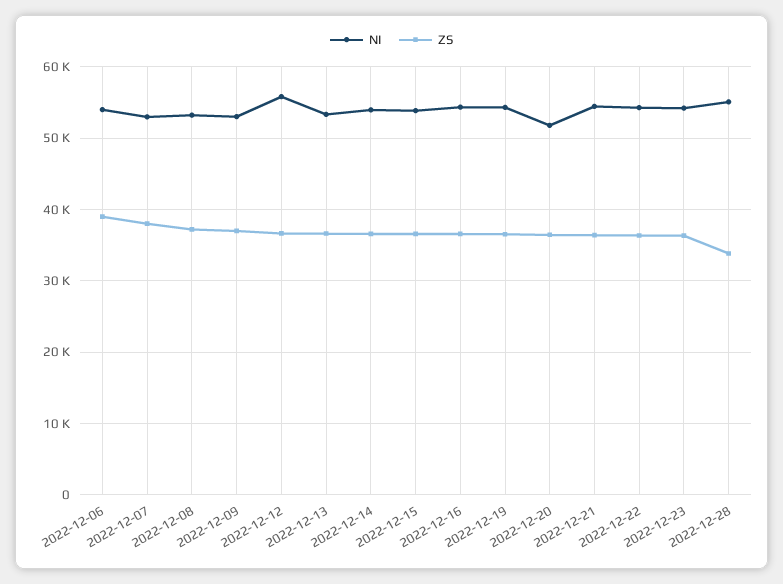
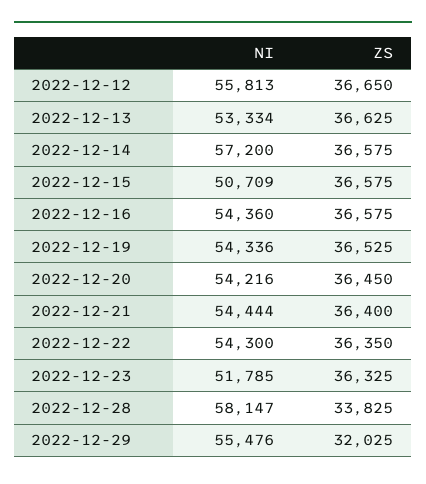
NI, 2022-12-06: 54000 -> none
ZS, 2022-12-06: 39000 -> none
NI, 2022-12-07: 53000 -> none
ZS, 2022-12-07: 38000 -> none
NI, 2022-12-08: 53000 -> none
ZS, 2022-12-08: 37000 -> none
NI, 2022-12-09: 53000 -> none
ZS, 2022-12-09: 37000 -> none
NI, 2022-12-14: 54000 -> 57200
NI, 2022-12-15: 54000 -> 50709
NI, 2022-12-20: 52000 -> 54216
NI, 2022-12-23: 54000 -> 51785
NI, 2022-12-28: 55000 -> 58147
NI, 2022-12-29: none -> 55476
ZS, 2022-12-29: none -> 32025

